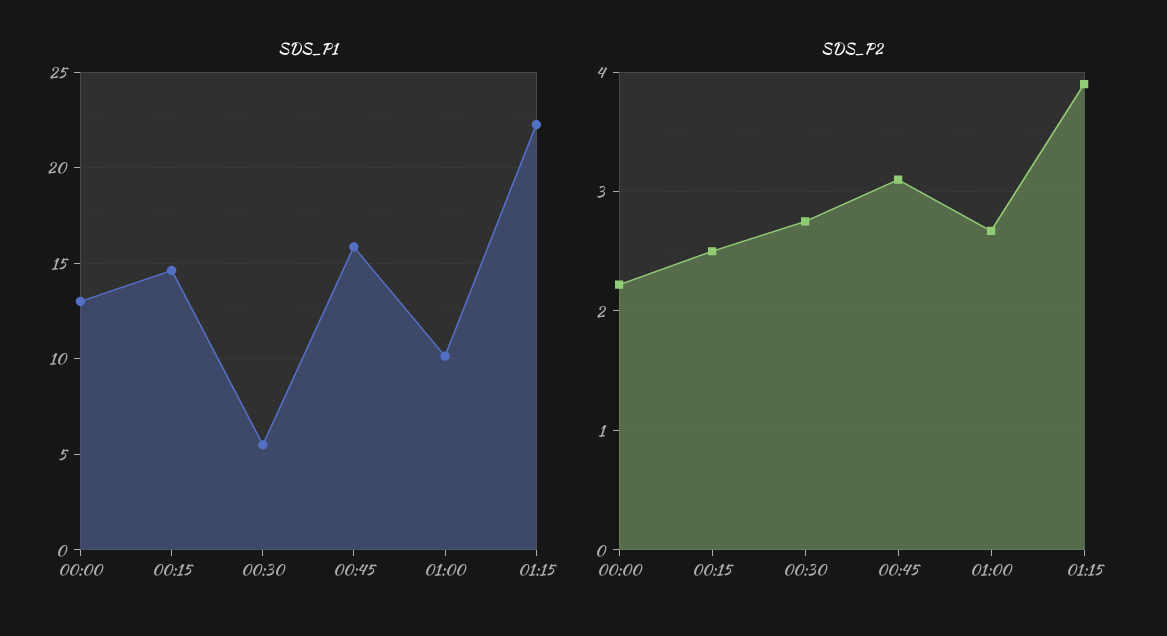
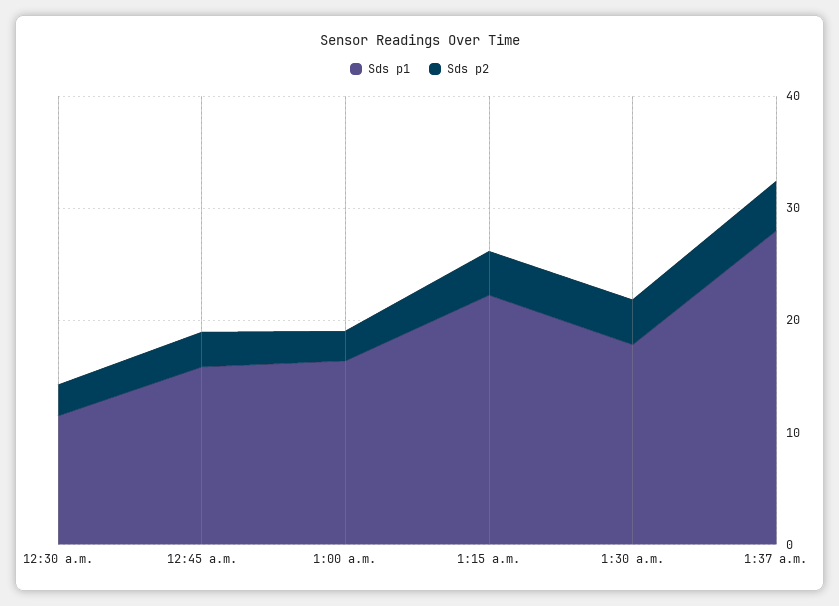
SDS_P1, 00:00: 13 -> none
SDS_P1, 00:15: 14.5 -> none
SDS_P1, 00:30: 5.5 -> 12
SDS_P1, 01:00: 10 -> 16
SDS_P2, 00:00: 2.2 -> none
SDS_P2, 00:15: 2.5 -> none
SDS_P1, 1:30 a.m.: none -> 18
SDS_P2, 1:30 a.m.: none -> 4
SDS_P1, 1:37 a.m.: none -> 28
SDS_P2, 1:37 a.m.: none -> 4

